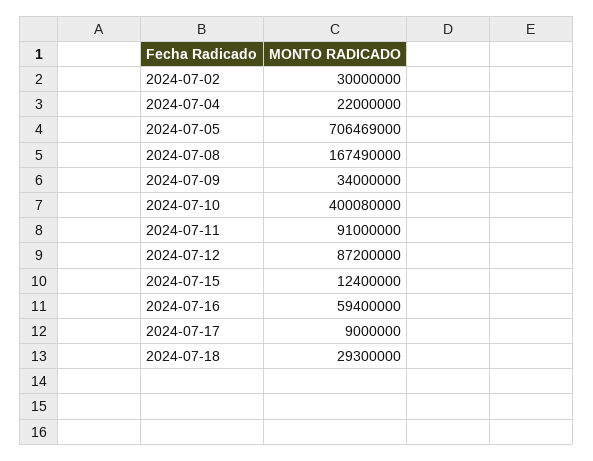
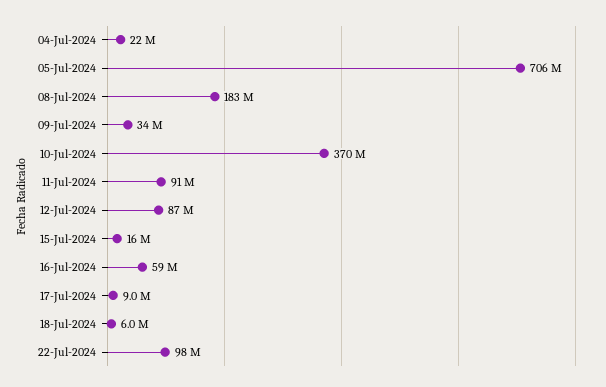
2024-07-02: 30000000 -> none
2024-07-08: 167490000 -> 183000000
2024-07-10: 400080000 -> 370000000
2024-07-15: 12400000 -> 16000000
2024-07-18: 29300000 -> 6000000
22-Jul-2024: none -> 98000000

